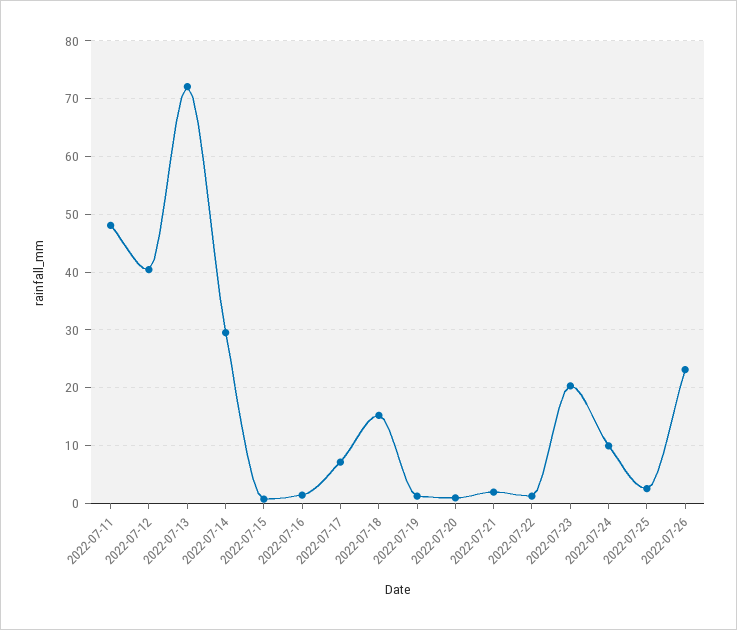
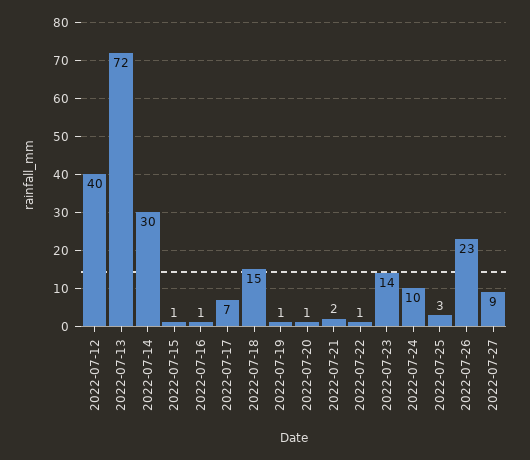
2022-07-11: 48 -> none
2022-07-23: 20 -> 14
2022-07-27: none -> 9

